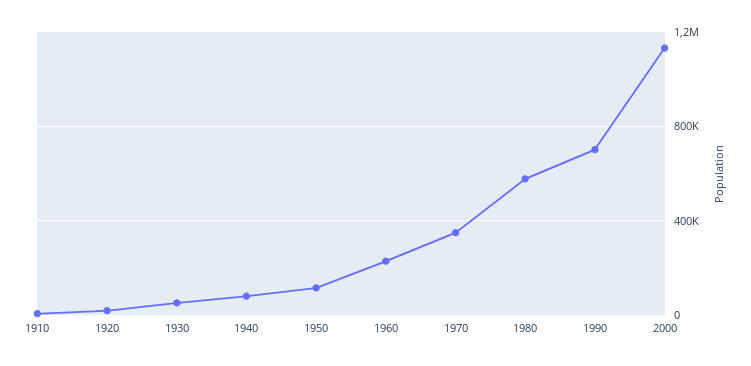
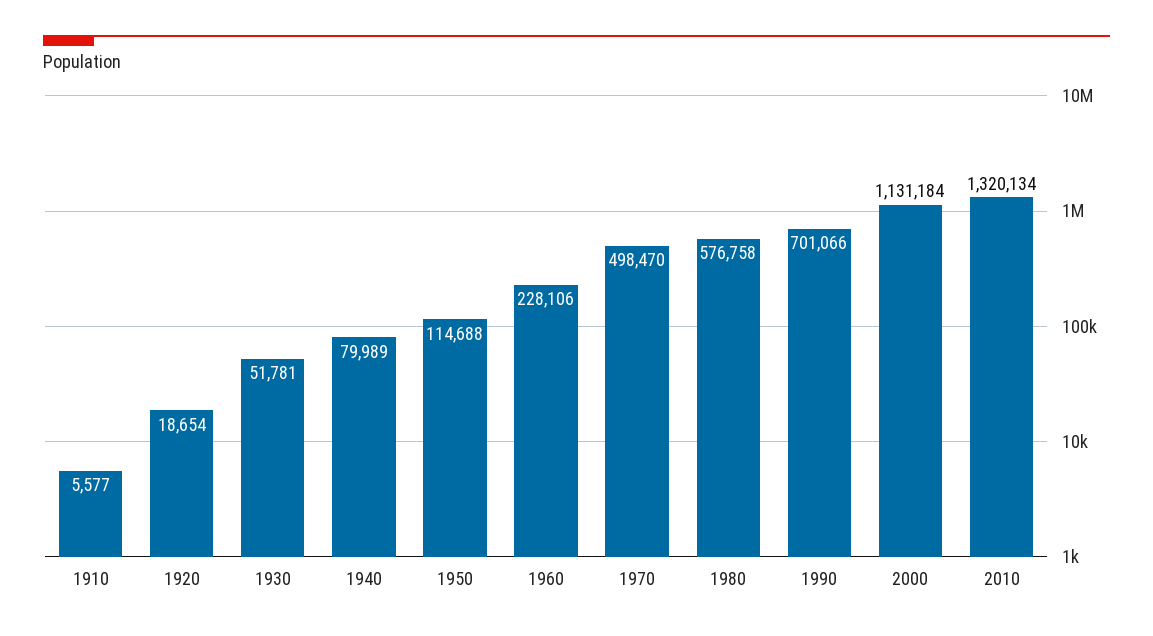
1970: 350000 -> 498470
2010: none -> 1320134

